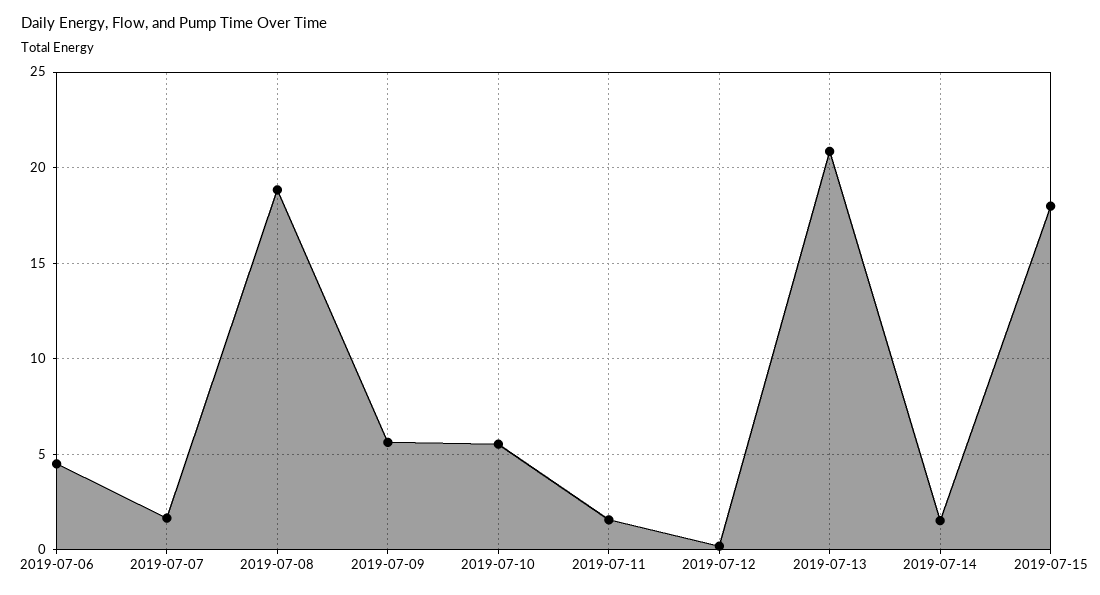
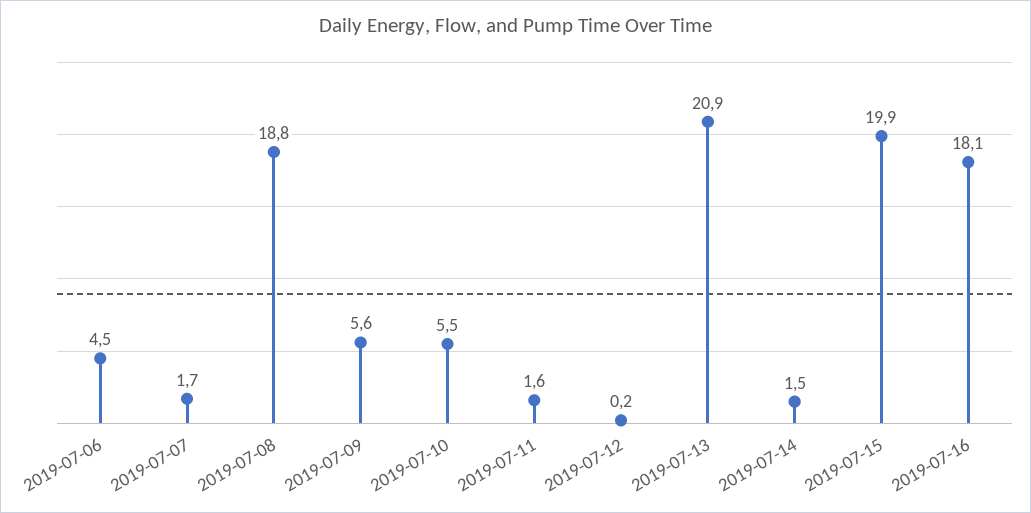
2019-07-15: 18 -> 19.9
2019-07-16: none -> 18.1

